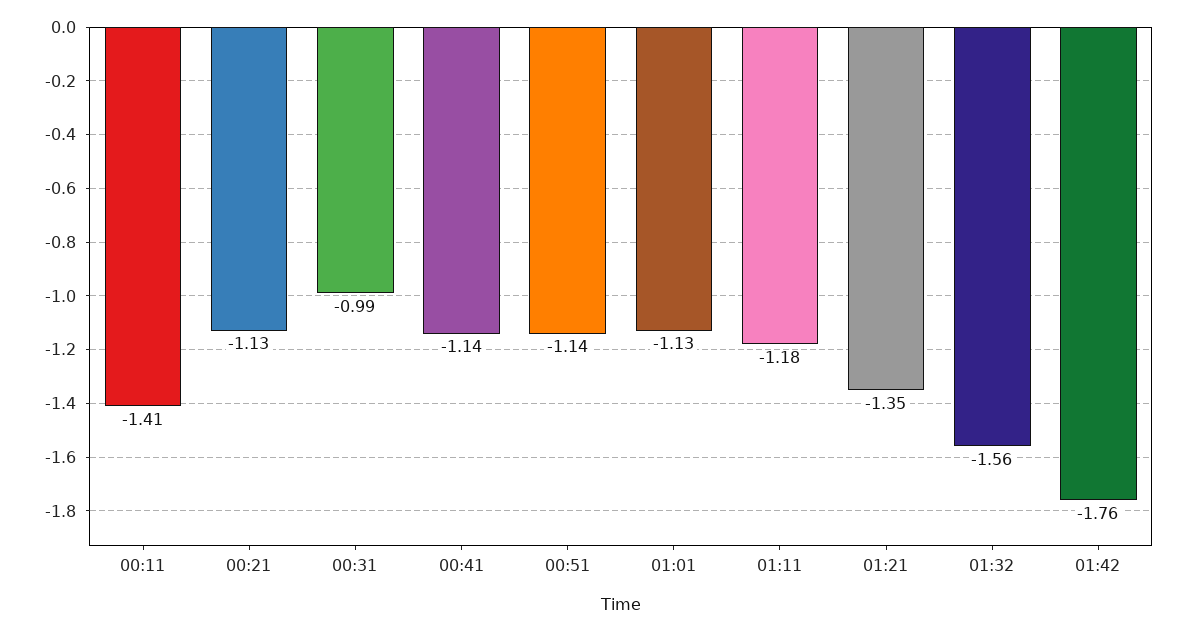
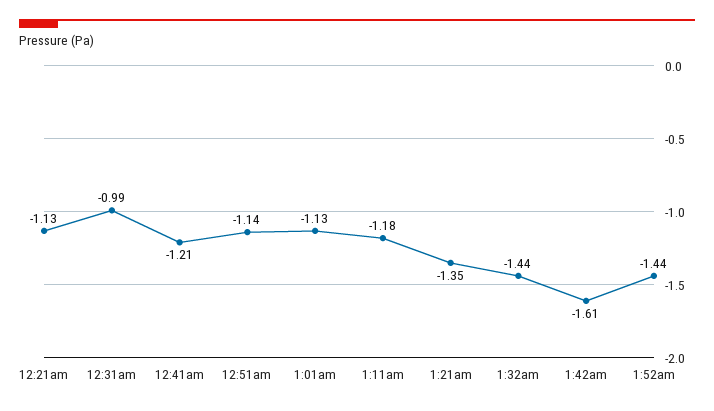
00:11: -1.41 -> none
00:41: -1.14 -> -1.21
01:32: -1.56 -> -1.44
01:42: -1.76 -> -1.61
1:52am: none -> -1.44

